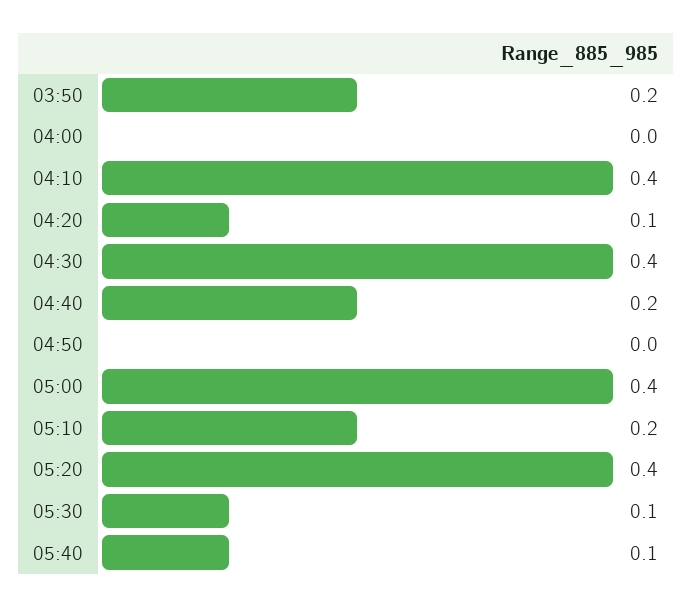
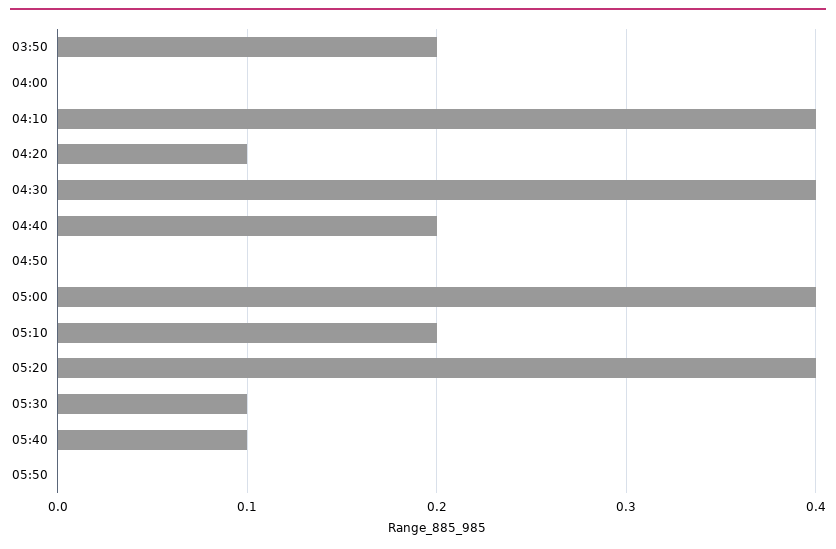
05:50: none -> 0

